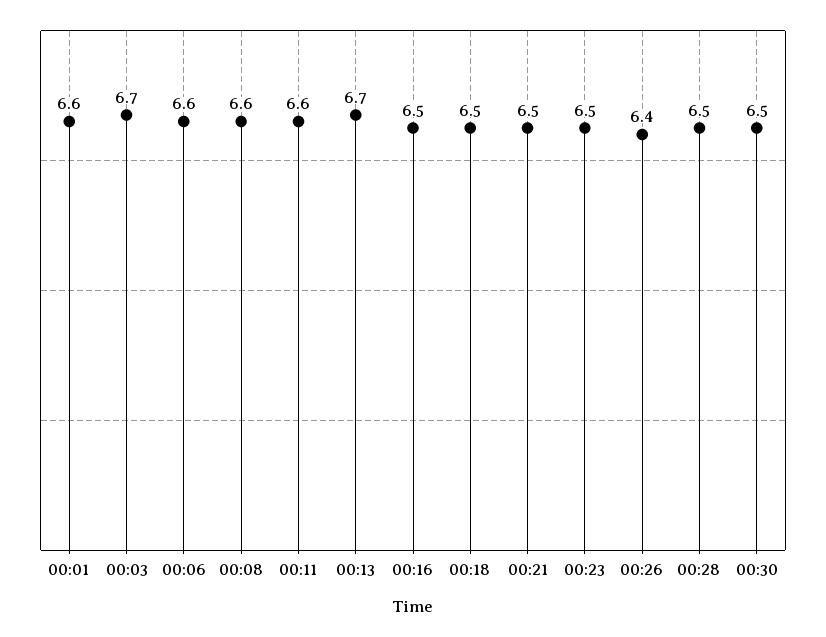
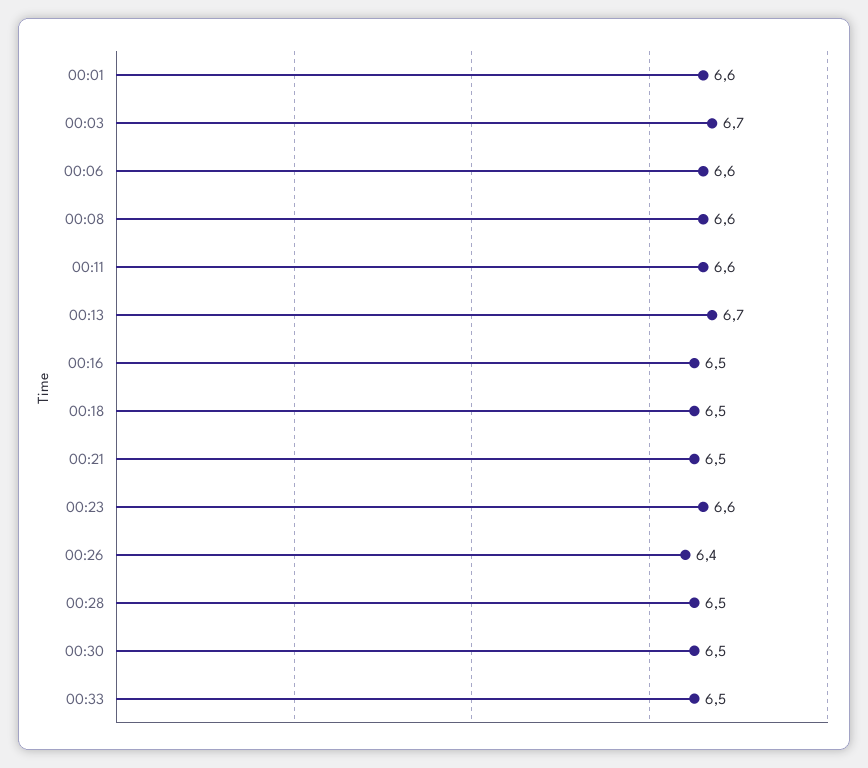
00:23: 6.5 -> 6.6
00:33: none -> 6.5

